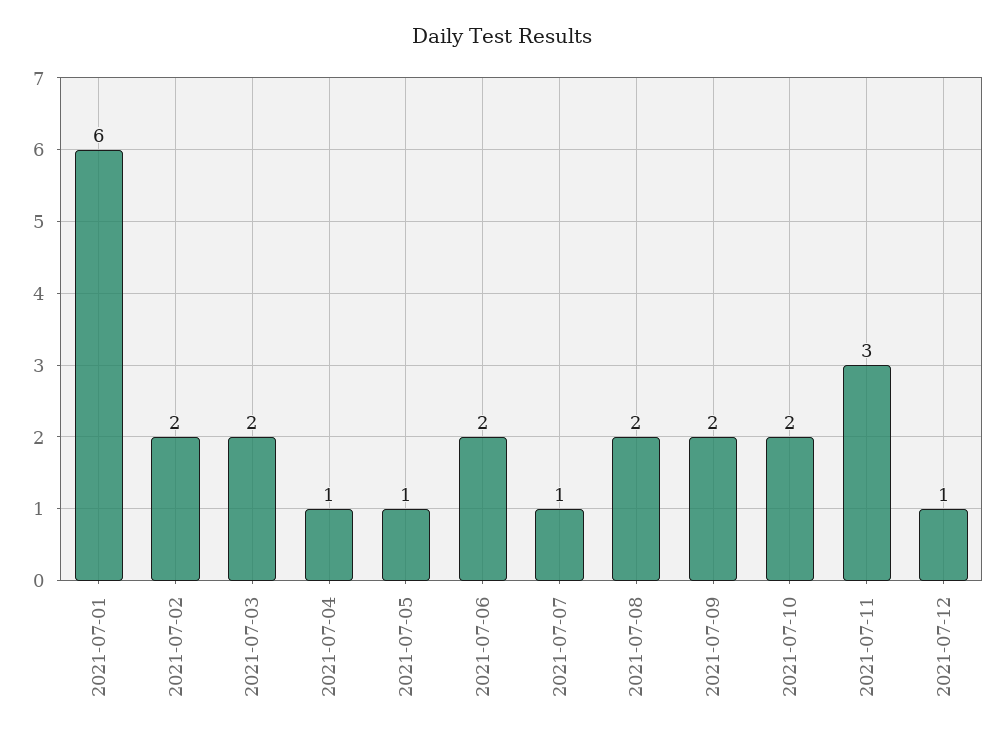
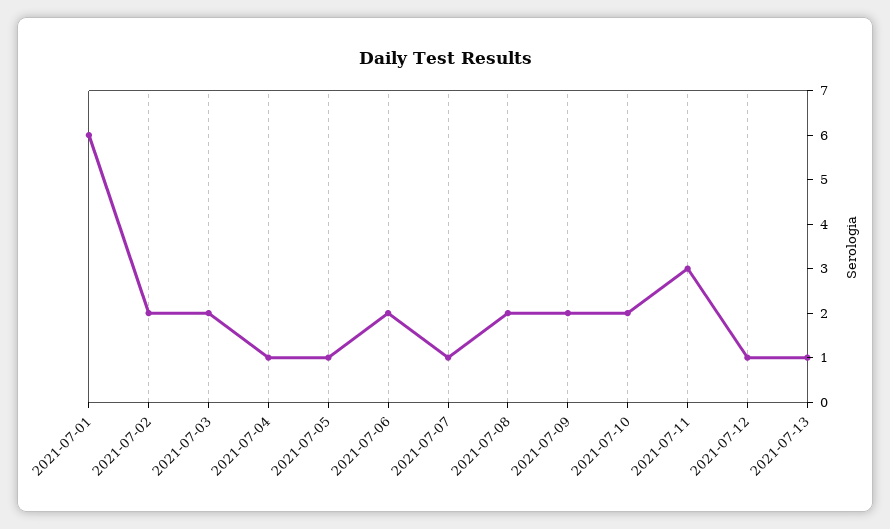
2021-07-13: none -> 1

